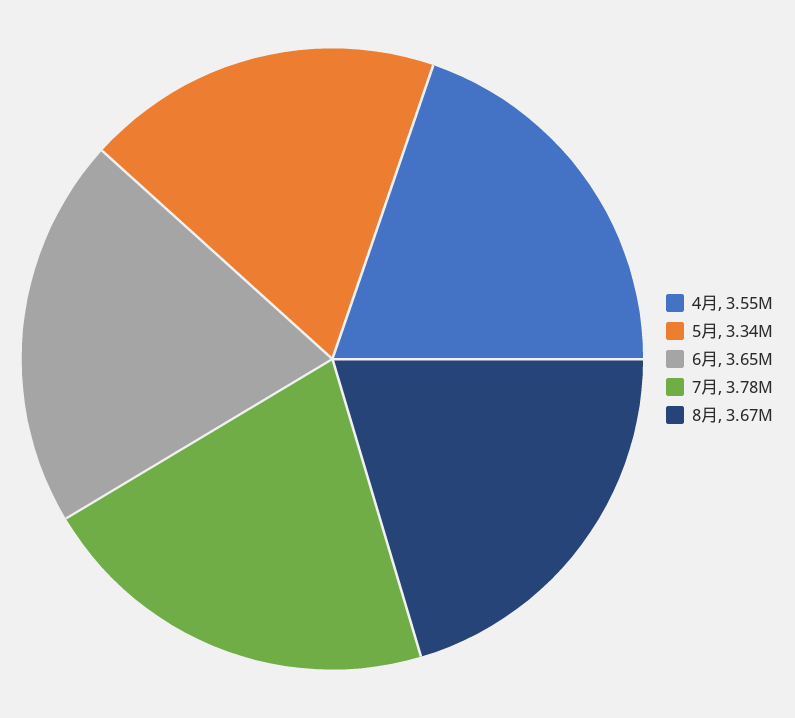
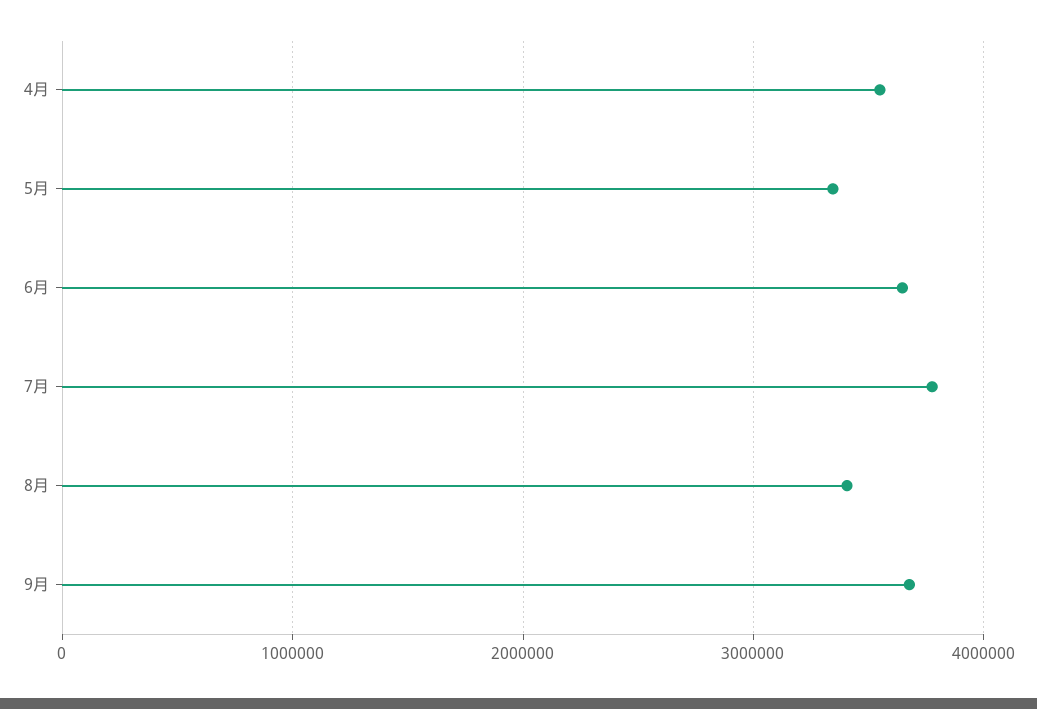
8月: 3670000 -> 3400000
9月: none -> 3700000

